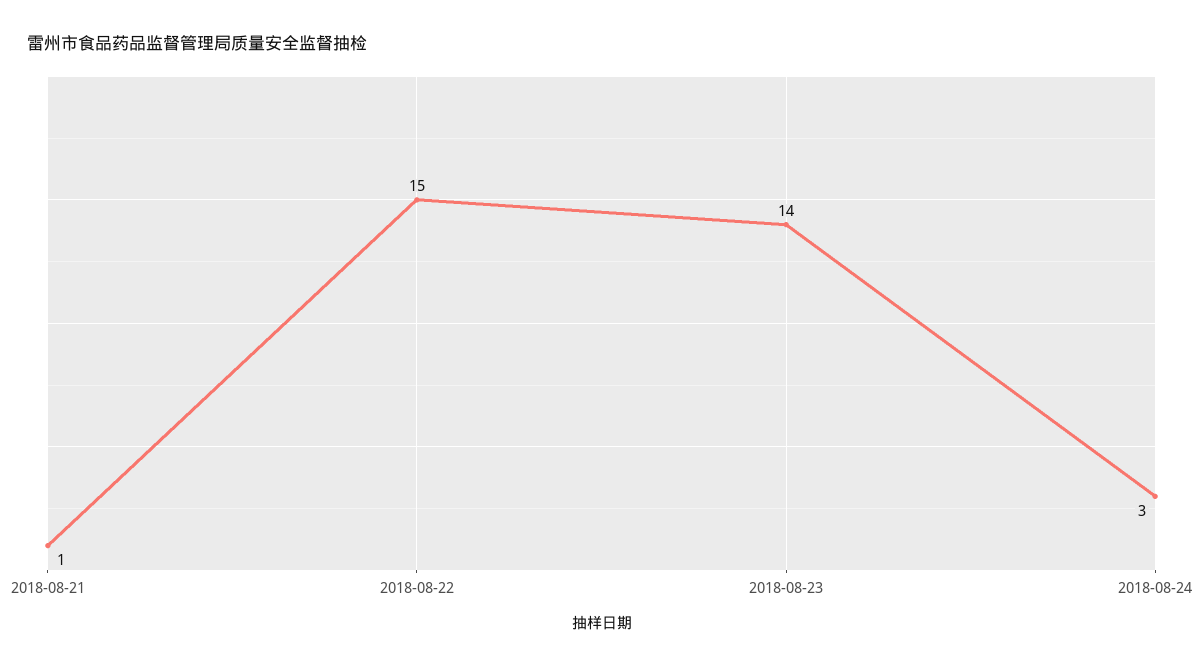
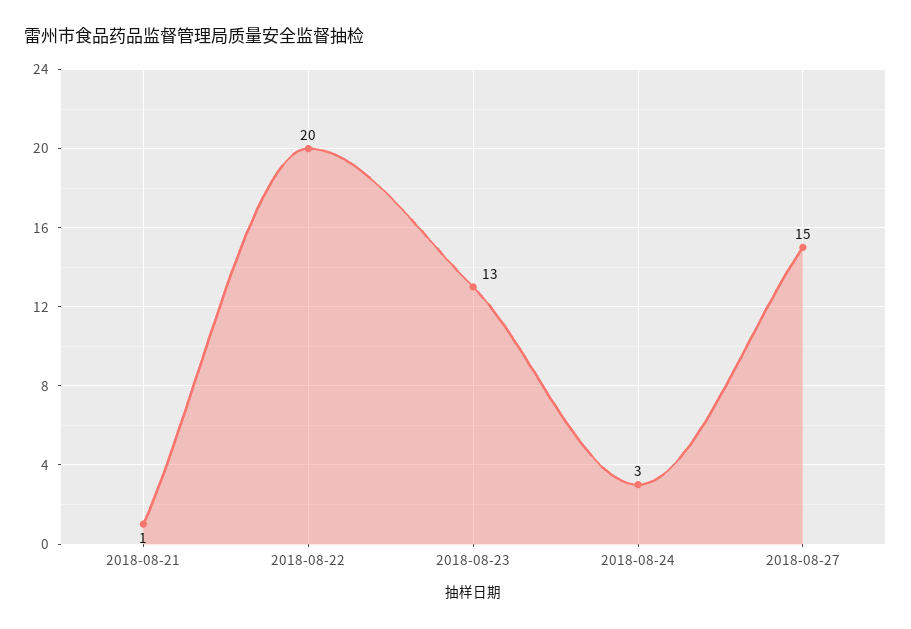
2018-08-22: 15 -> 20
2018-08-23: 14 -> 13
2018-08-27: none -> 15

